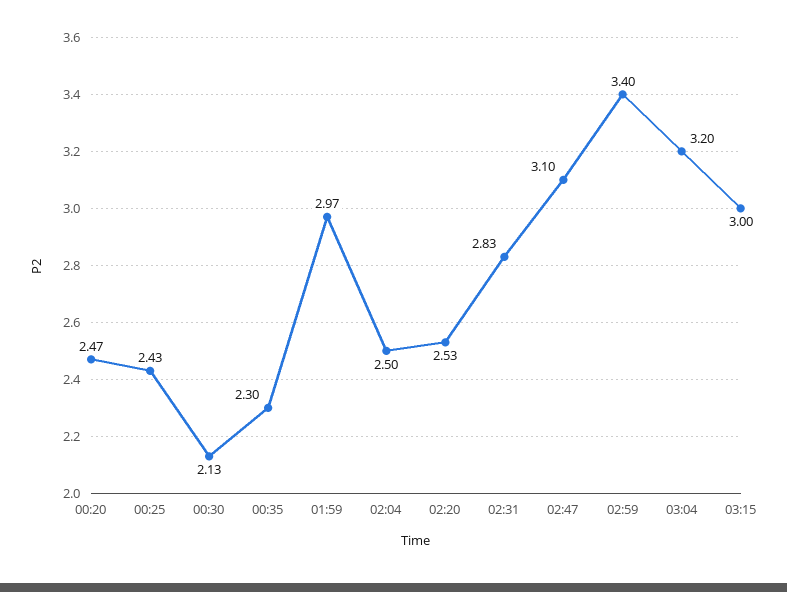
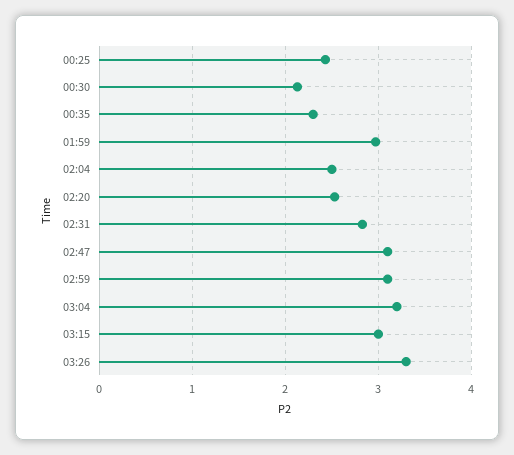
00:20: 2.47 -> none
02:59: 3.4 -> 3.1
03:26: none -> 3.3

